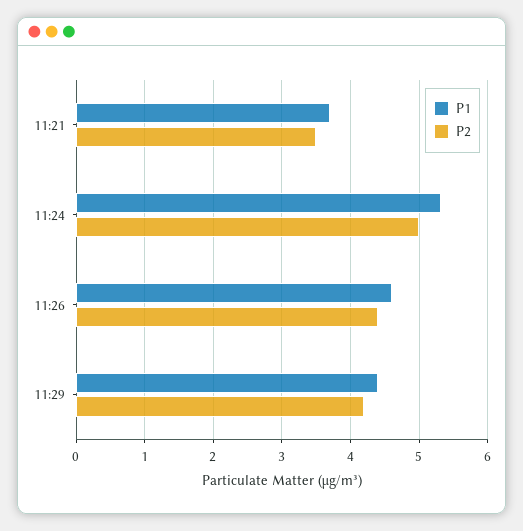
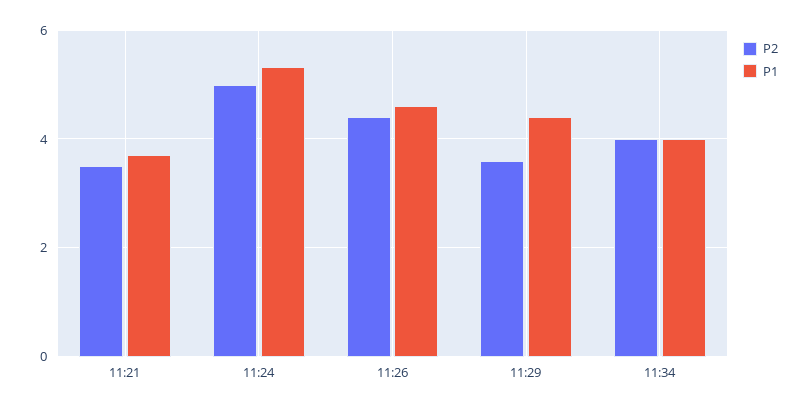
P2, 11:29: 4.2 -> 3.6
P2, 11:34: none -> 4
P1, 11:34: none -> 4

